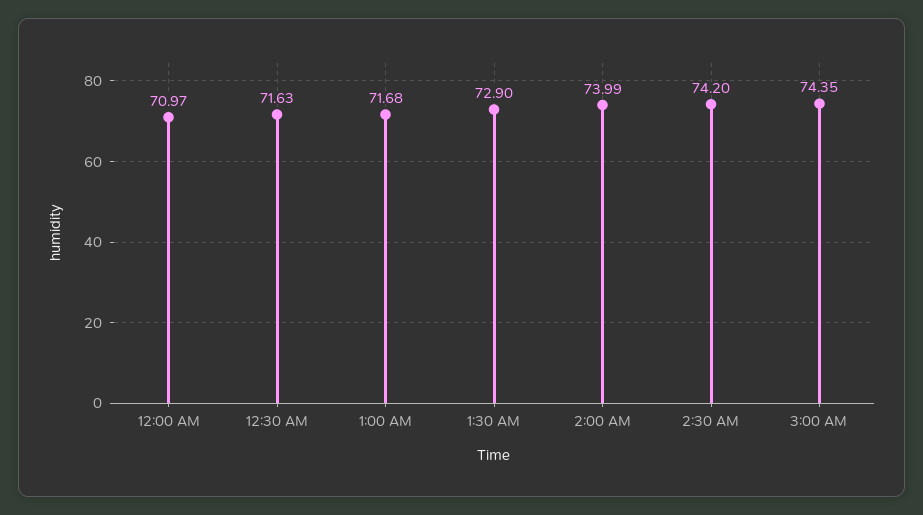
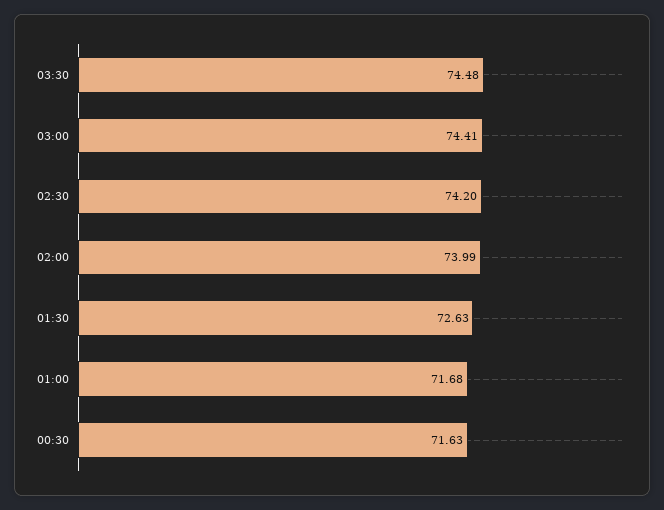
12:00 AM: 70.97 -> none
1:30 AM: 72.9 -> 72.63
3:00 AM: 74.35 -> 74.41
03:30: none -> 74.48

